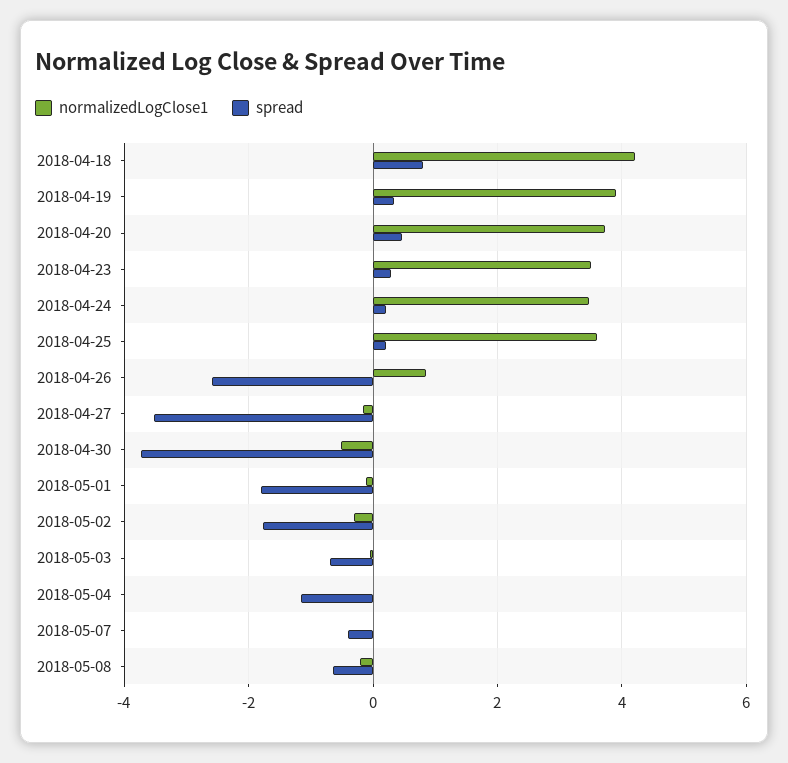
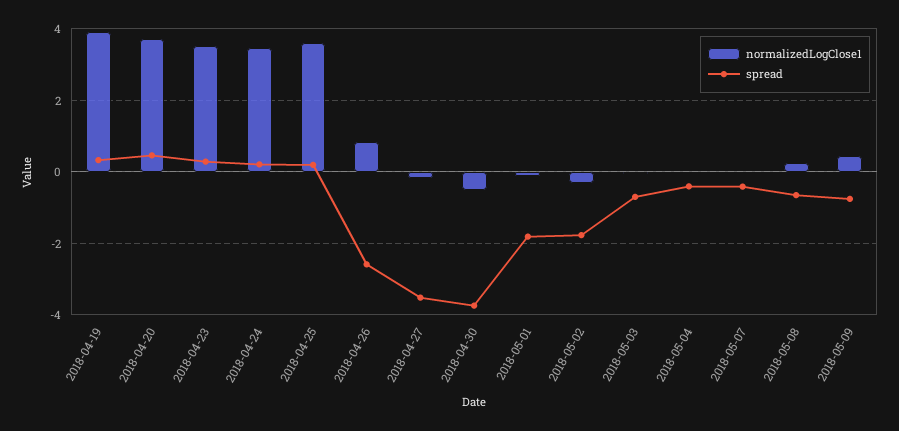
normalizedLogClose1, 2018-04-18: 4.2 -> none
spread, 2018-04-18: 0.8 -> none
spread, 2018-05-04: -1.2 -> -0.4
normalizedLogClose1, 2018-05-08: -0.2 -> 0.2
normalizedLogClose1, 2018-05-09: none -> 0.4
spread, 2018-05-09: none -> -0.8

